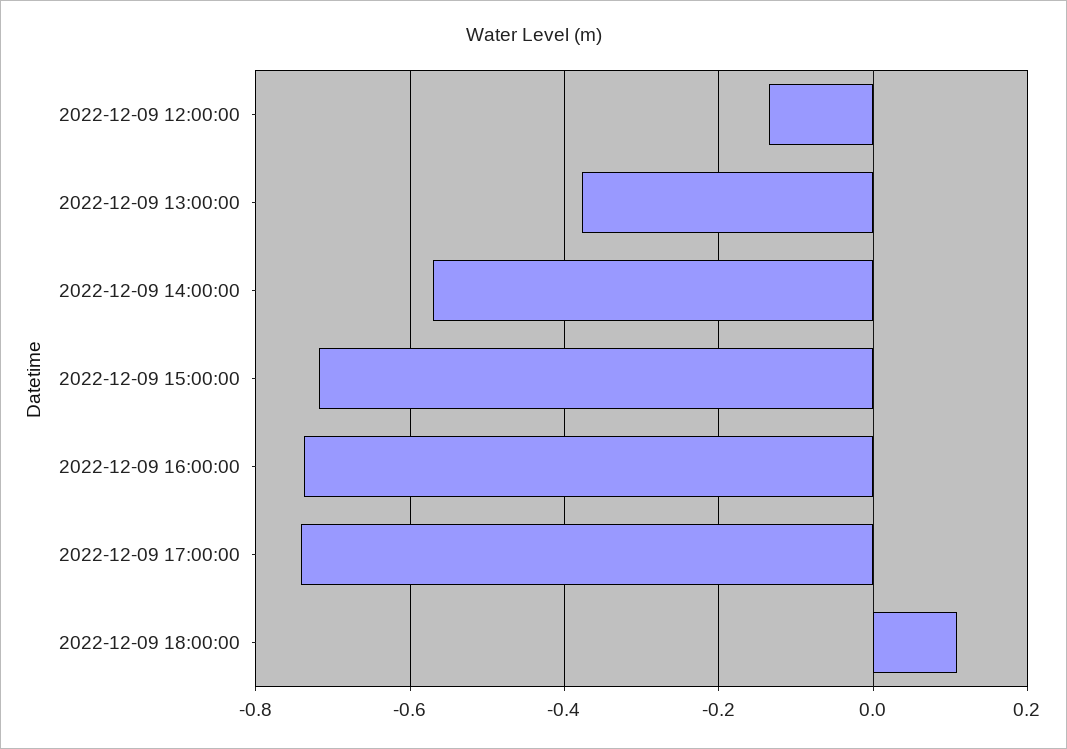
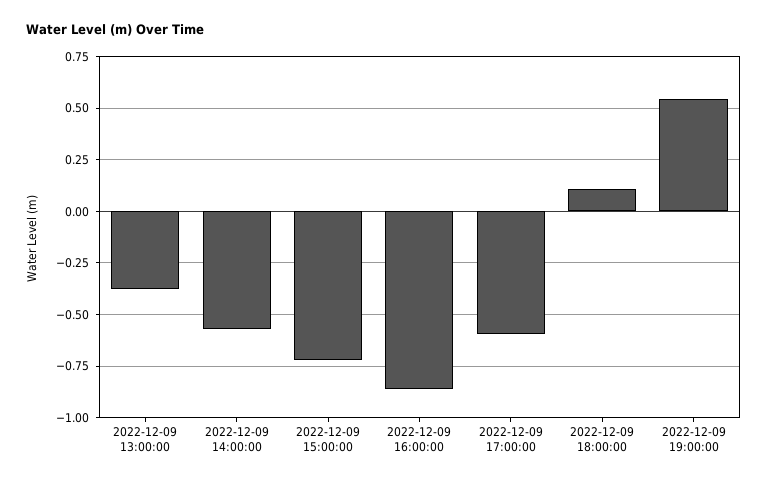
2022-12-09 12:00:00: -0.14 -> none
2022-12-09 16:00:00: -0.74 -> -0.85
2022-12-09 17:00:00: -0.74 -> -0.6
2022-12-09 19:00:00: none -> 0.55

